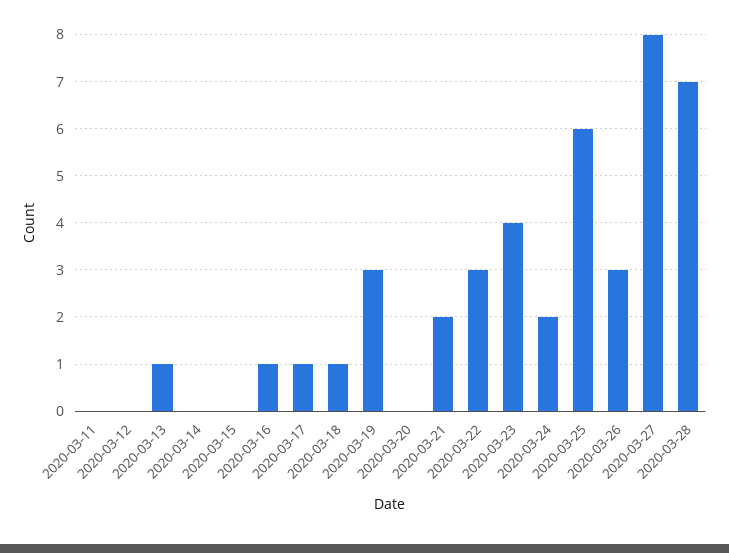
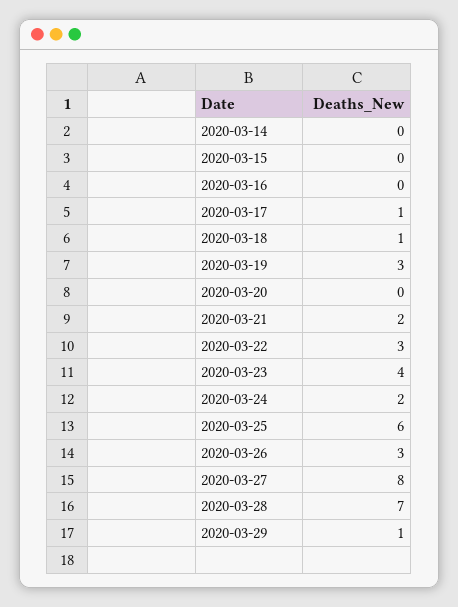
2020-03-11: 0 -> none
2020-03-12: 0 -> none
2020-03-13: 1 -> none
2020-03-16: 1 -> 0
2020-03-29: none -> 1

